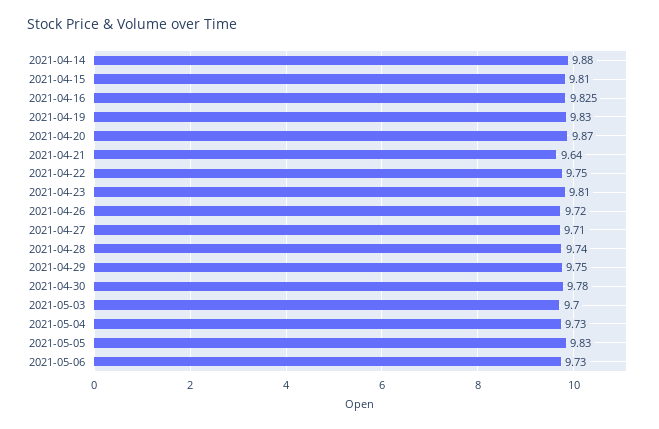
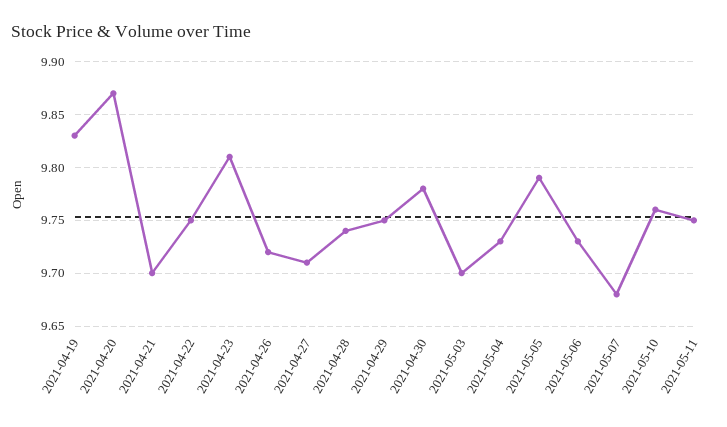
2021-04-14: 9.88 -> none
2021-04-15: 9.81 -> none
2021-04-16: 9.825 -> none
2021-04-21: 9.64 -> 9.7
2021-05-05: 9.83 -> 9.79
2021-05-07: none -> 9.68
2021-05-10: none -> 9.76
2021-05-11: none -> 9.75

